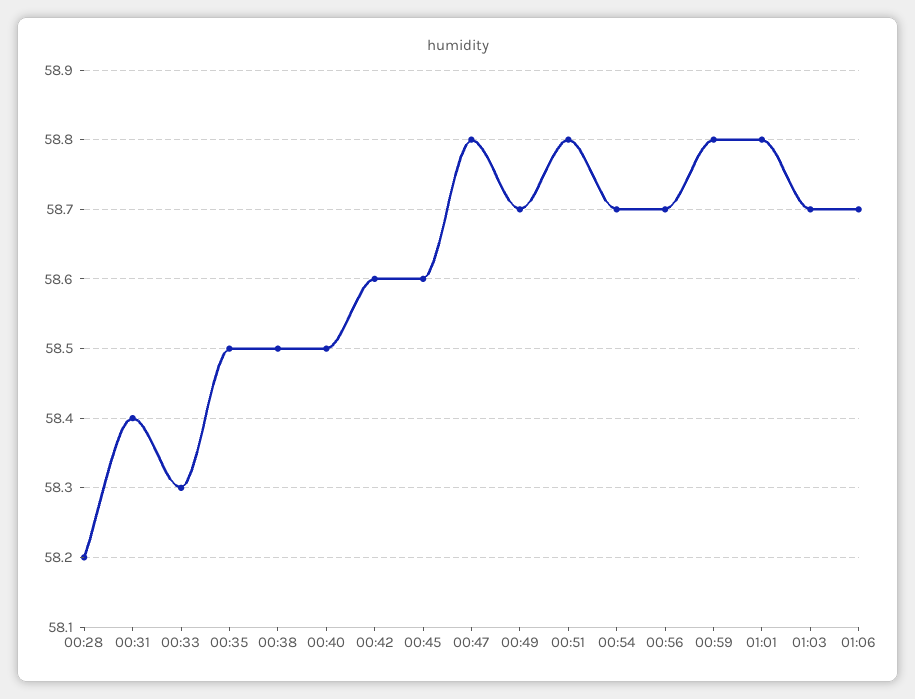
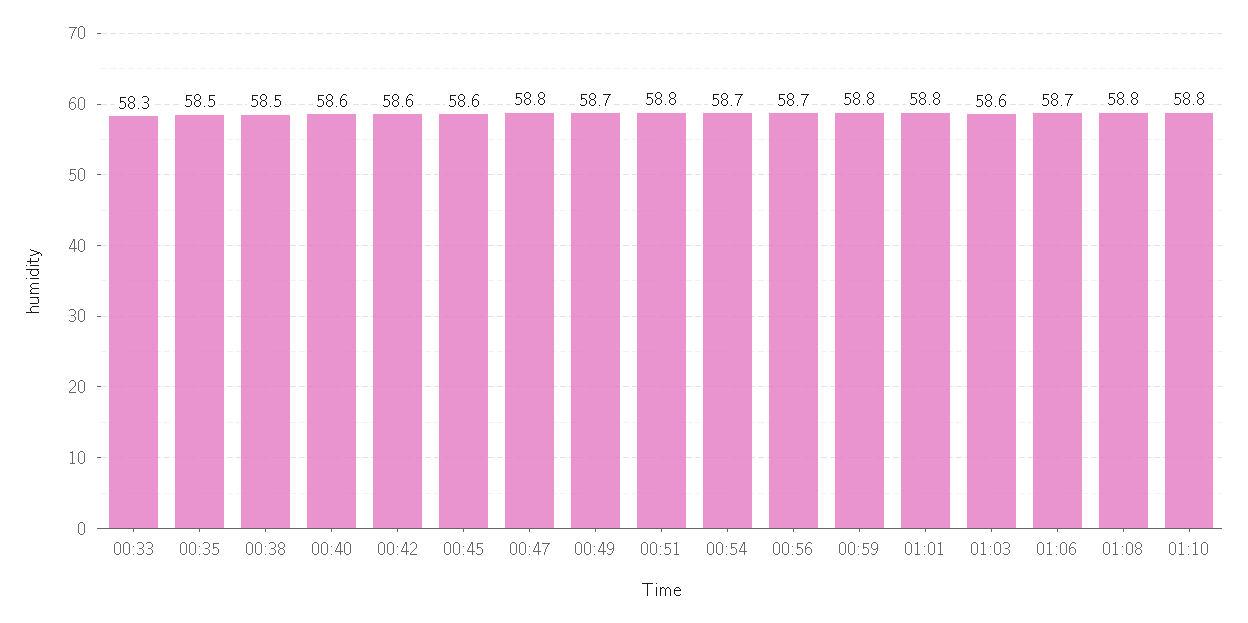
00:28: 58.2 -> none
00:31: 58.4 -> none
00:40: 58.5 -> 58.6
01:03: 58.7 -> 58.6
01:08: none -> 58.8
01:10: none -> 58.8

